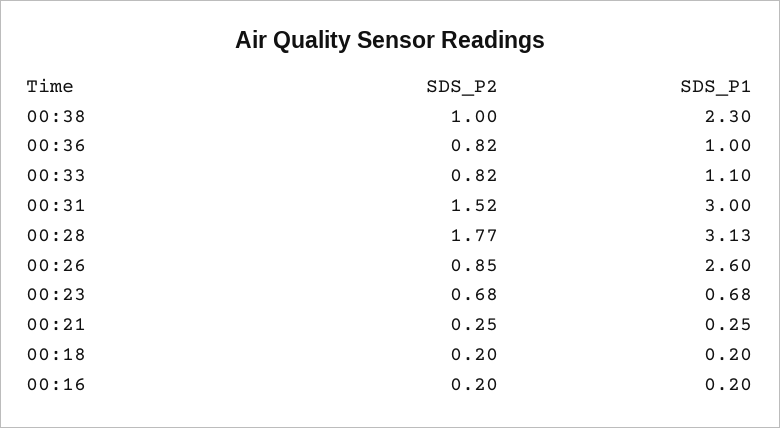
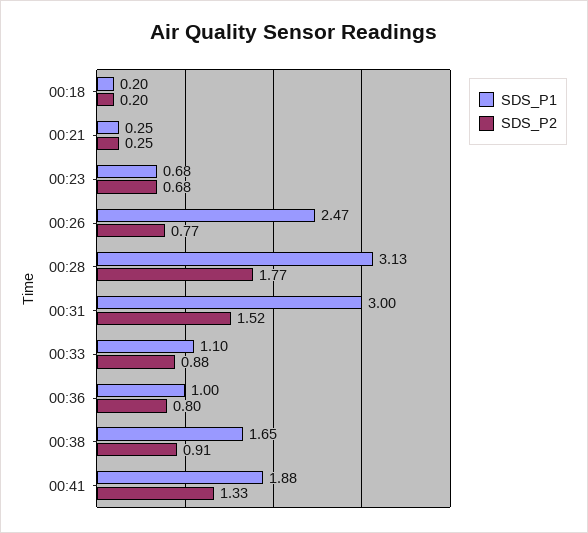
SDS_P2, 00:38: 1 -> 0.91
SDS_P1, 00:38: 2.3 -> 1.65
SDS_P2, 00:36: 0.82 -> 0.8
SDS_P2, 00:33: 0.82 -> 0.88
SDS_P2, 00:26: 0.85 -> 0.77
SDS_P1, 00:26: 2.6 -> 2.47
SDS_P2, 00:16: 0.2 -> none
SDS_P1, 00:16: 0.2 -> none
SDS_P1, 00:41: none -> 1.88
SDS_P2, 00:41: none -> 1.33

